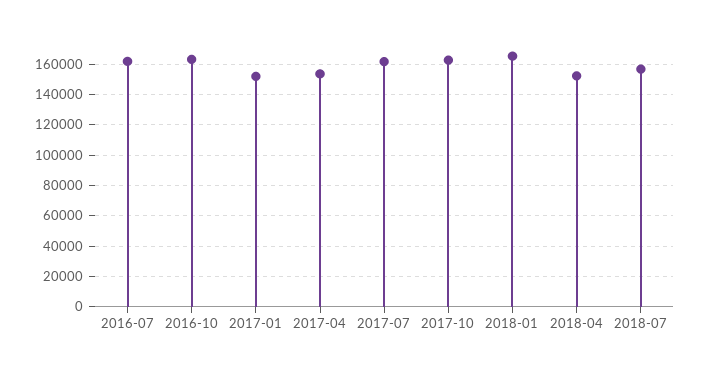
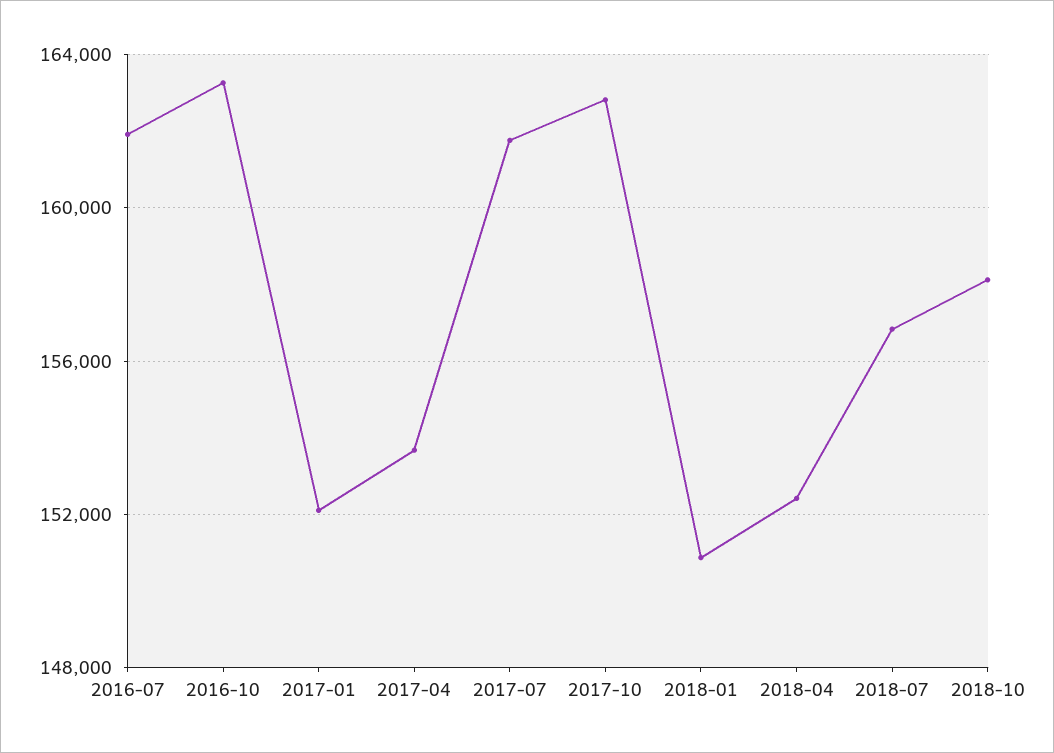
2018-01: 165000 -> 151000
2018-10: none -> 158000

